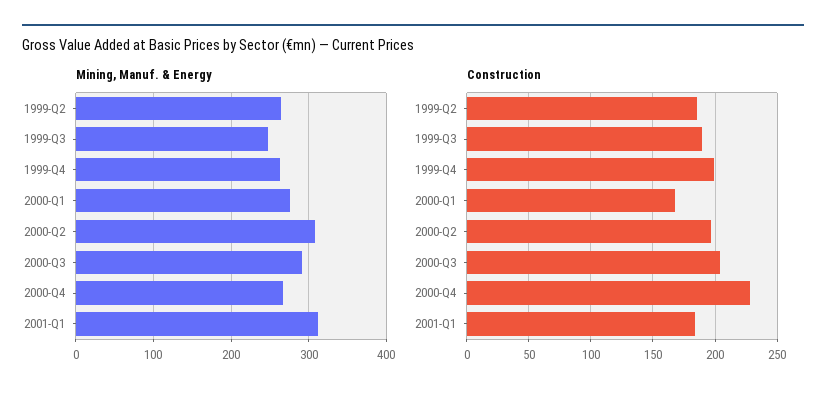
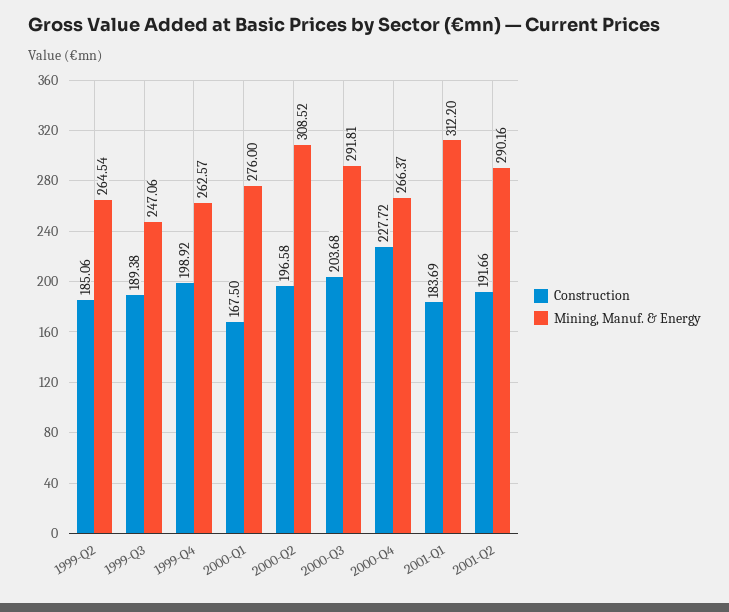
Construction, 2001-Q2: none -> 191.66
Mining, Manuf. & Energy, 2001-Q2: none -> 290.16

